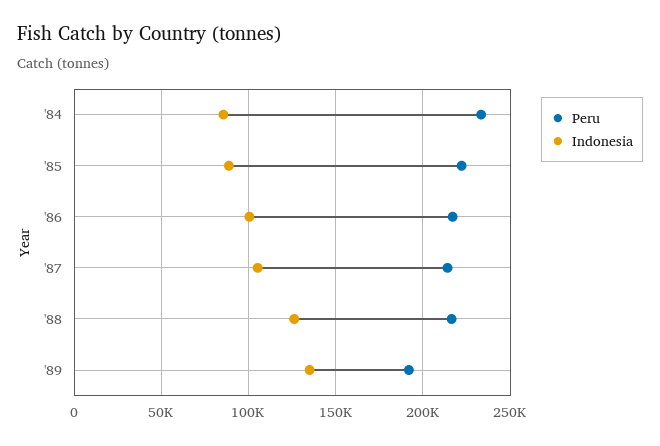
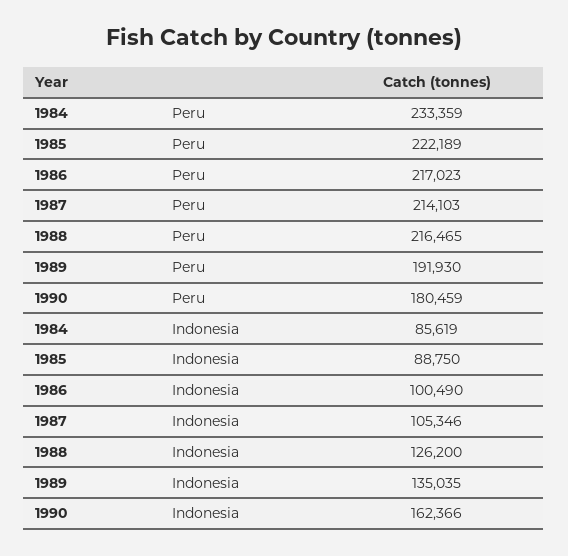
Peru, 1990: none -> 180459
Indonesia, 1990: none -> 162366

